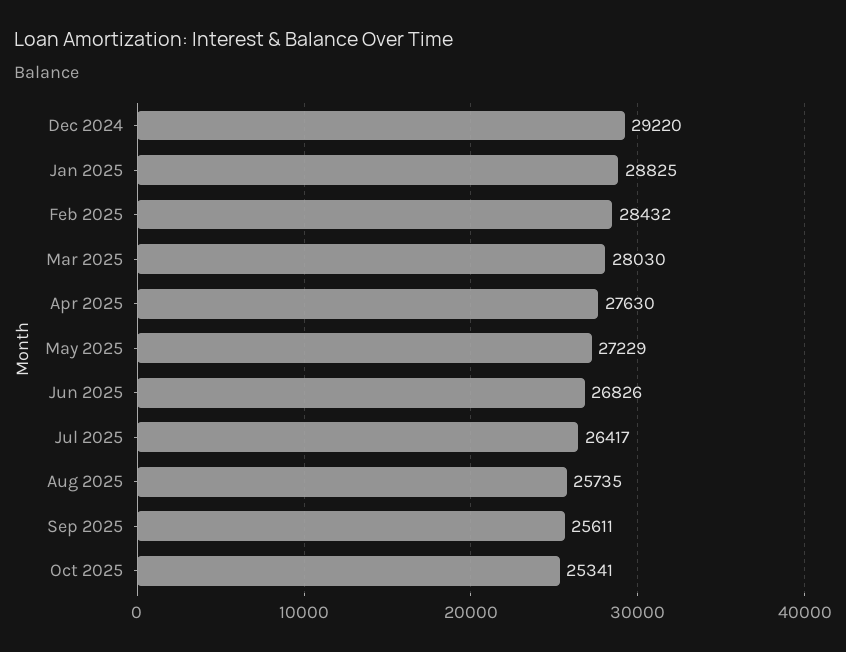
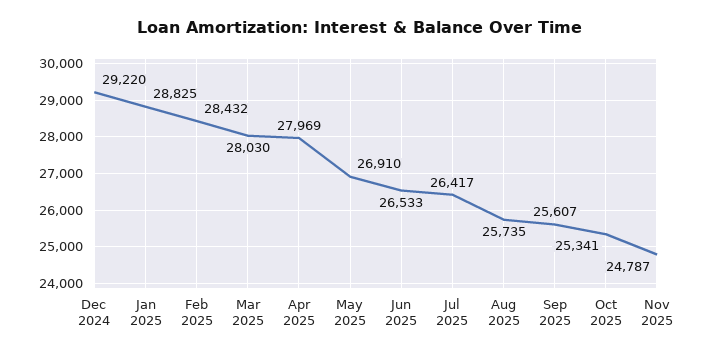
Apr 2025: 27630 -> 27969
May 2025: 27229 -> 26910
Jun 2025: 26826 -> 26533
Sep 2025: 25611 -> 25607
Nov 2025: none -> 24787

